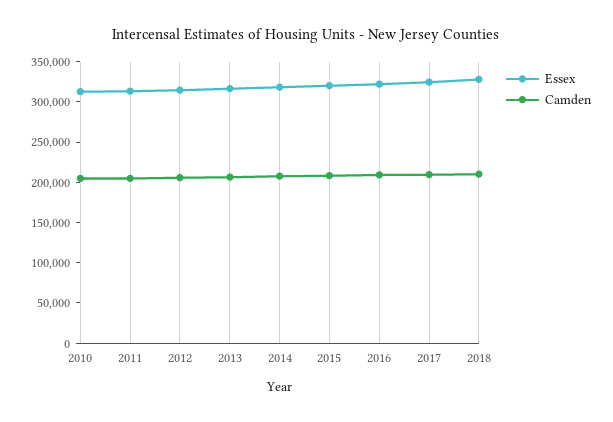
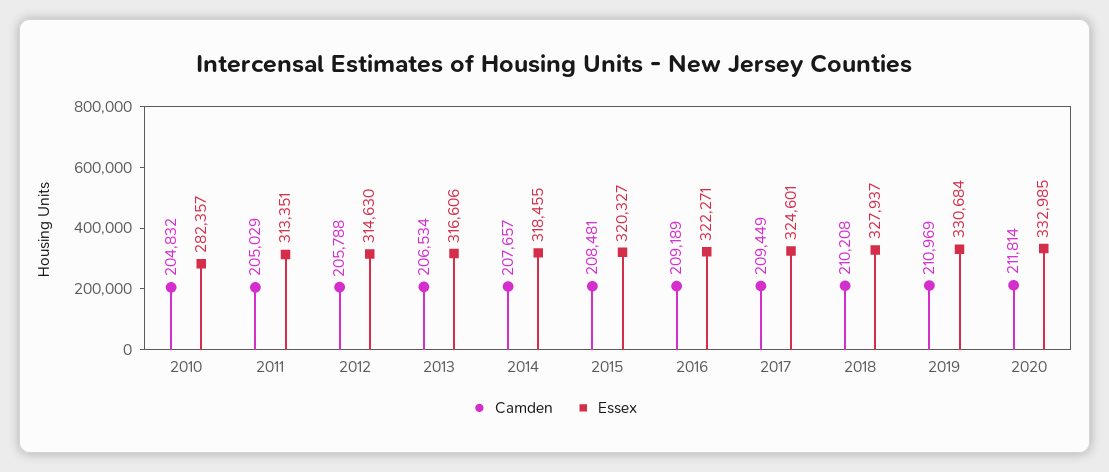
Essex, 2010: 310000 -> 282357
Camden, 2019: none -> 210969
Essex, 2019: none -> 330684
Camden, 2020: none -> 211814
Essex, 2020: none -> 332985

